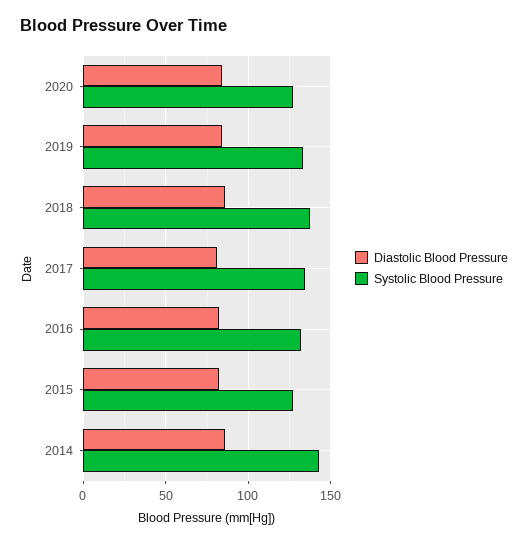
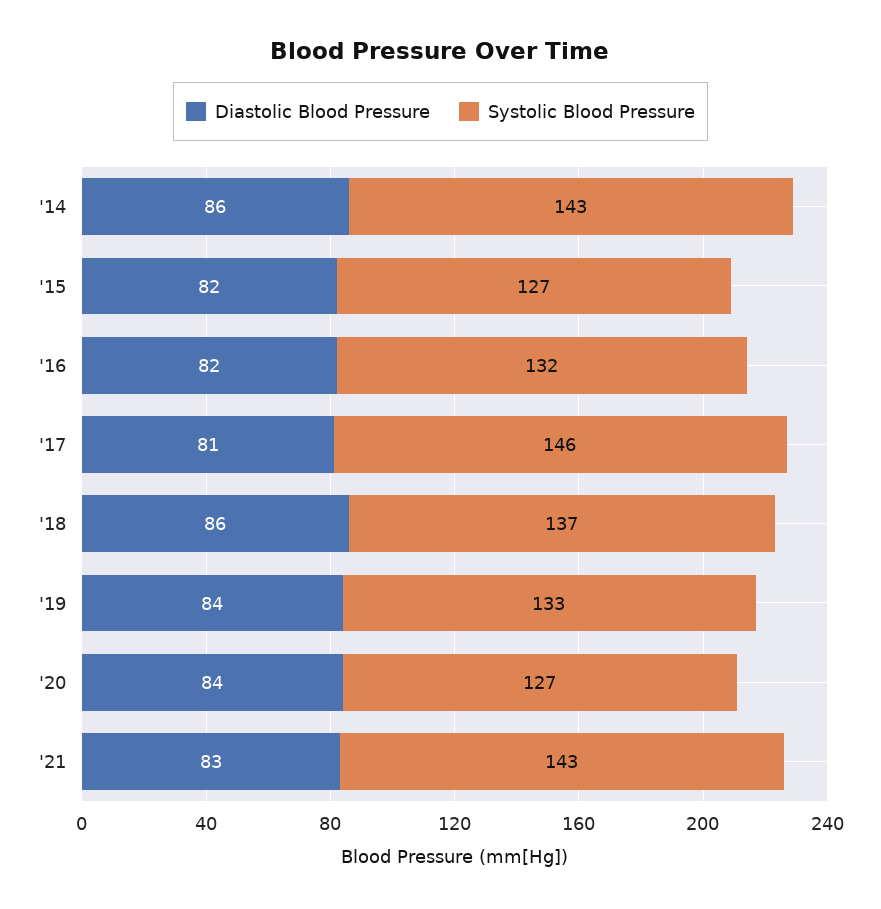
Systolic Blood Pressure, 2017: 135 -> 146
Diastolic Blood Pressure, '21: none -> 83
Systolic Blood Pressure, '21: none -> 143

